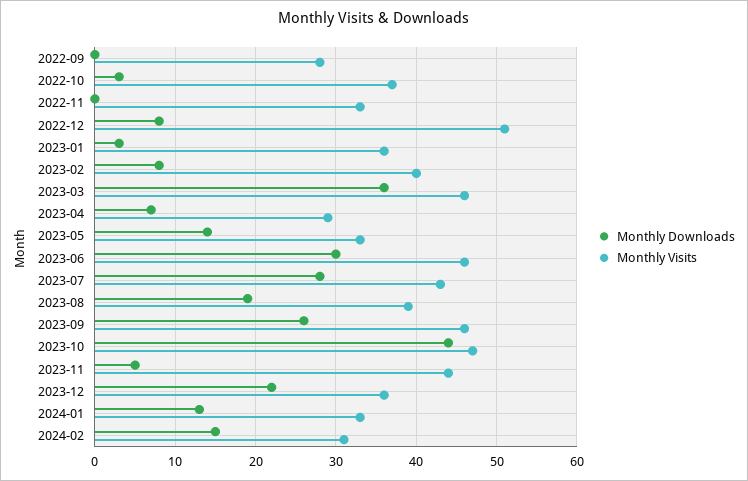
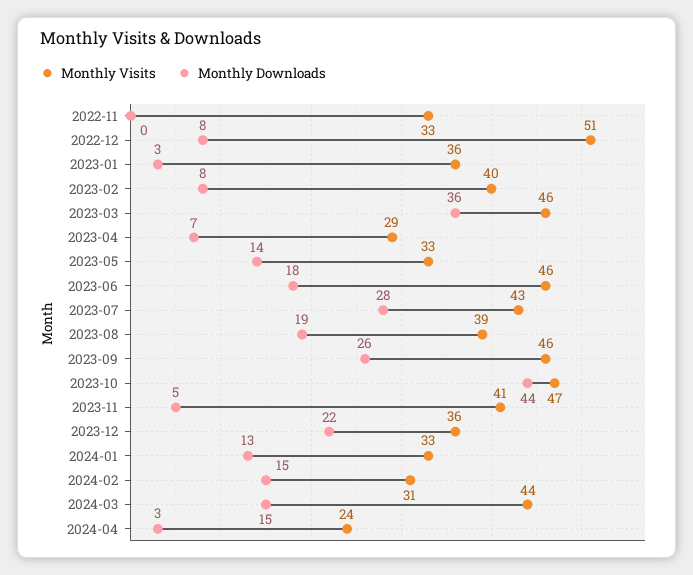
Monthly Downloads, 2022-09: 0 -> none
Monthly Visits, 2022-09: 28 -> none
Monthly Downloads, 2022-10: 3 -> none
Monthly Visits, 2022-10: 37 -> none
Monthly Downloads, 2023-06: 30 -> 18
Monthly Visits, 2023-11: 44 -> 41
Monthly Visits, 2024-03: none -> 44
Monthly Downloads, 2024-03: none -> 15
Monthly Visits, 2024-04: none -> 24
Monthly Downloads, 2024-04: none -> 3

